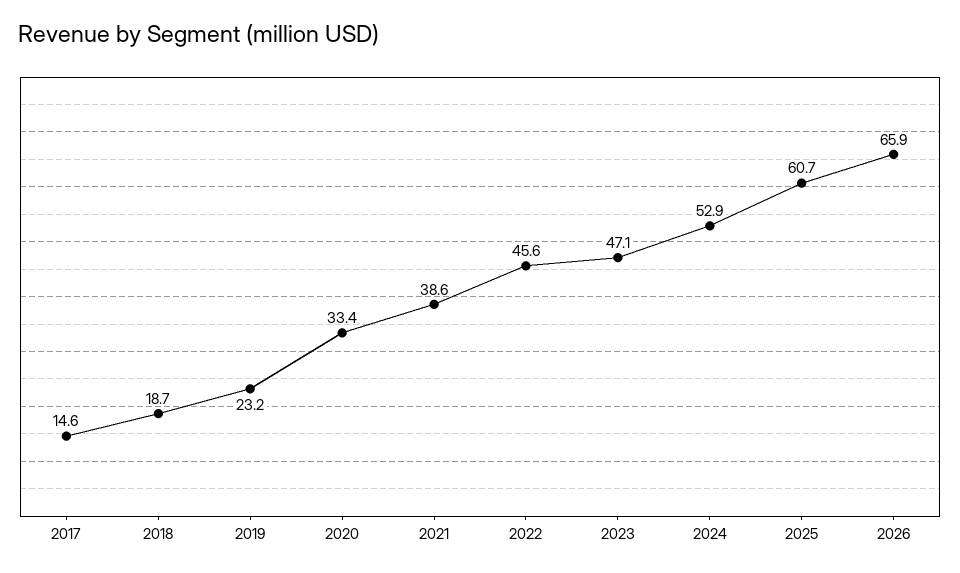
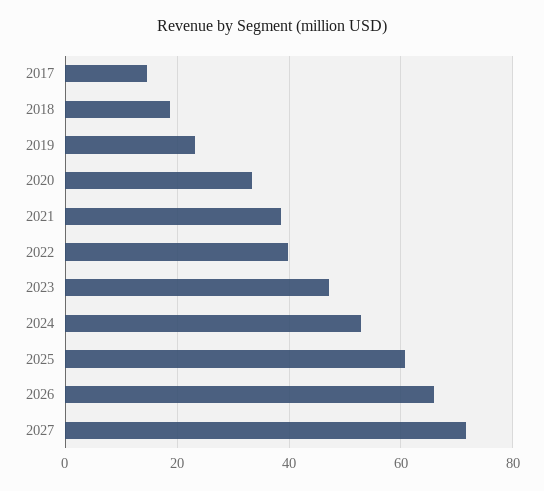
2022: 45.6 -> 40
2027: none -> 72

